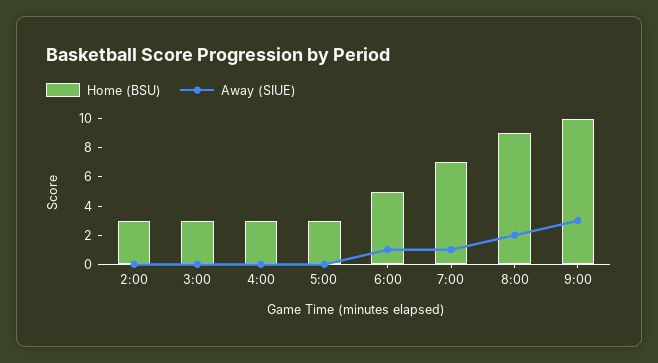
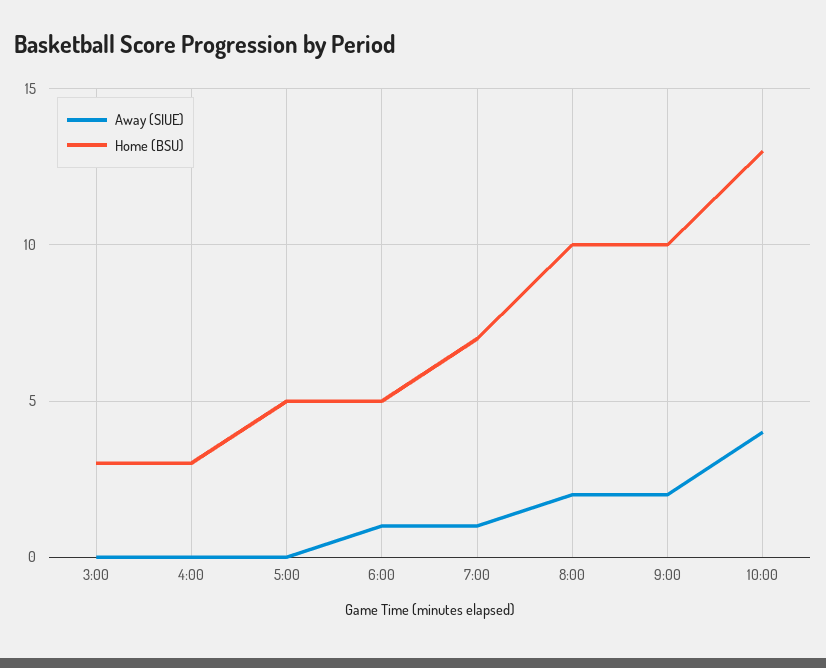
Home (BSU), 2:00: 3 -> none
Away (SIUE), 2:00: 0 -> none
Home (BSU), 5:00: 3 -> 5
Home (BSU), 8:00: 9 -> 10
Away (SIUE), 9:00: 3 -> 2
Away (SIUE), 10:00: none -> 4
Home (BSU), 10:00: none -> 13

